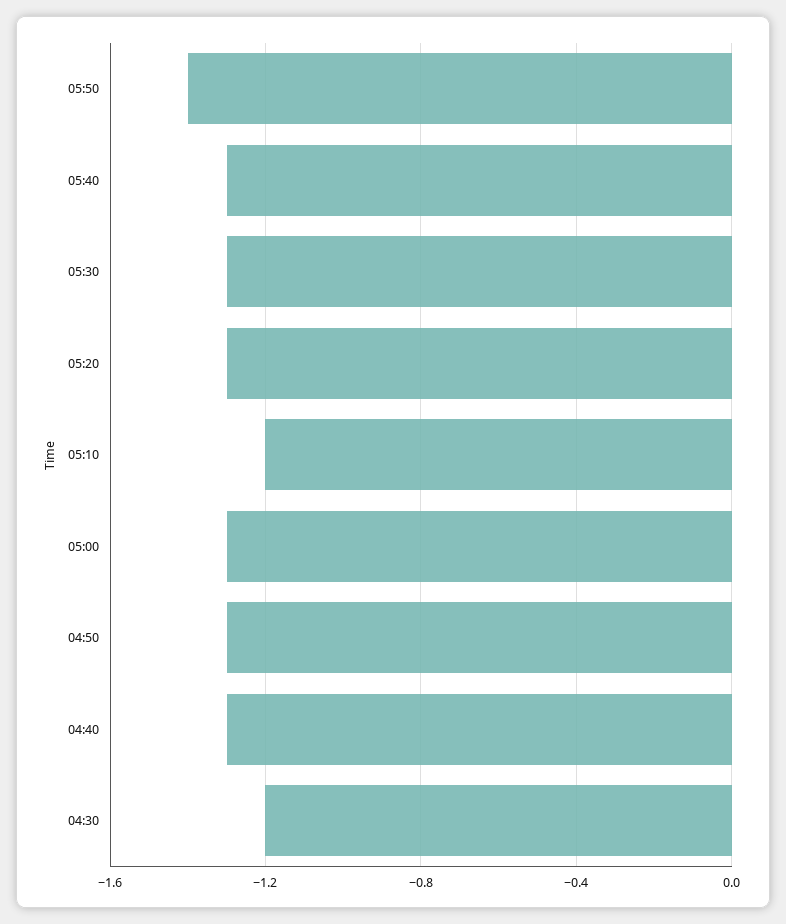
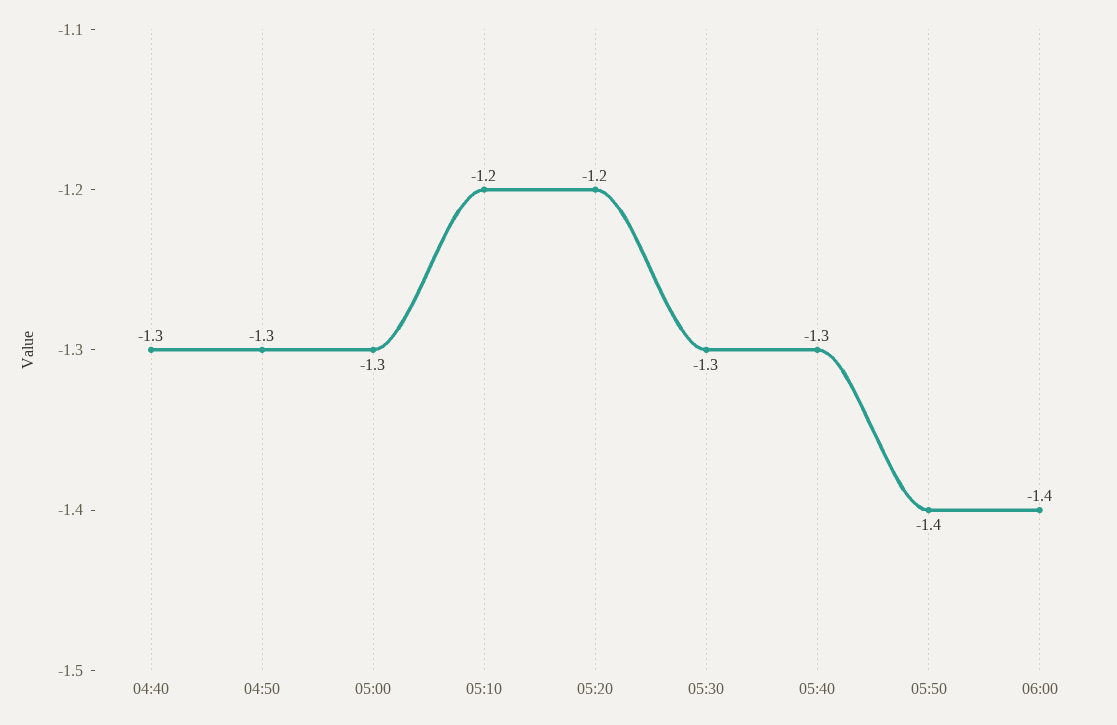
05:20: -1.3 -> -1.2
04:30: -1.2 -> none
06:00: none -> -1.4

